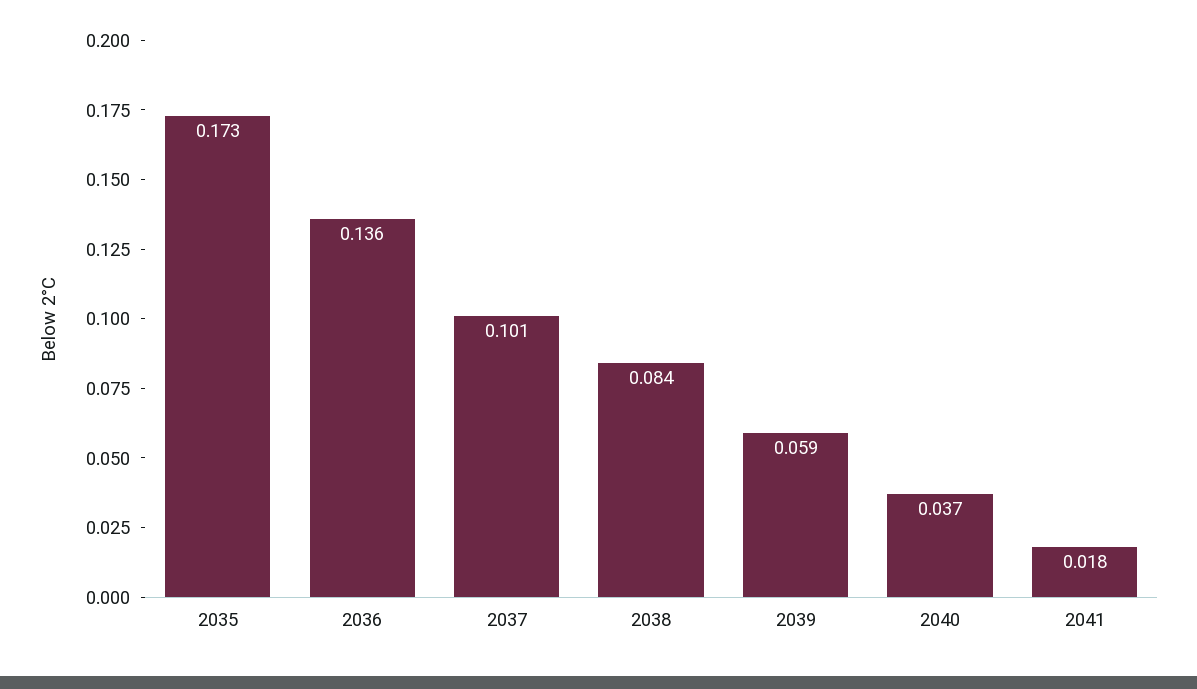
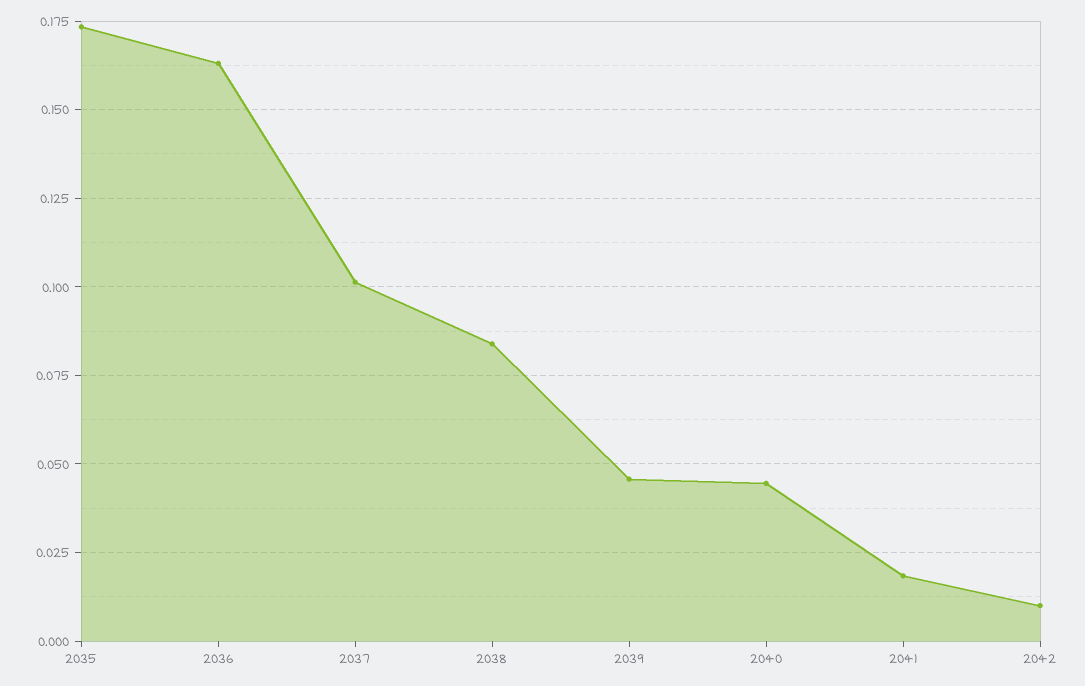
2036: 0.136 -> 0.1625
2039: 0.059 -> 0.045
2040: 0.037 -> 0.045
2042: none -> 0.01

